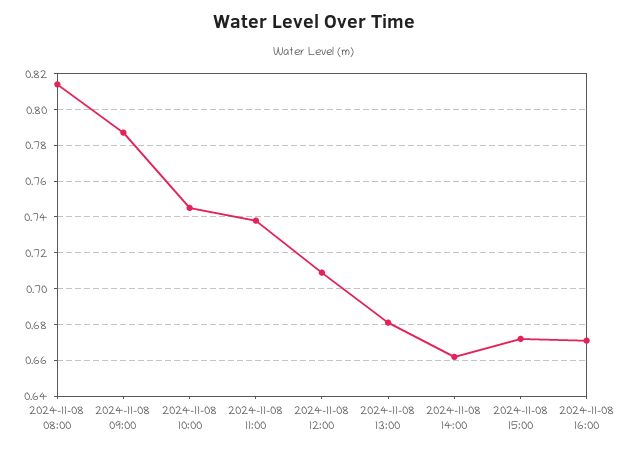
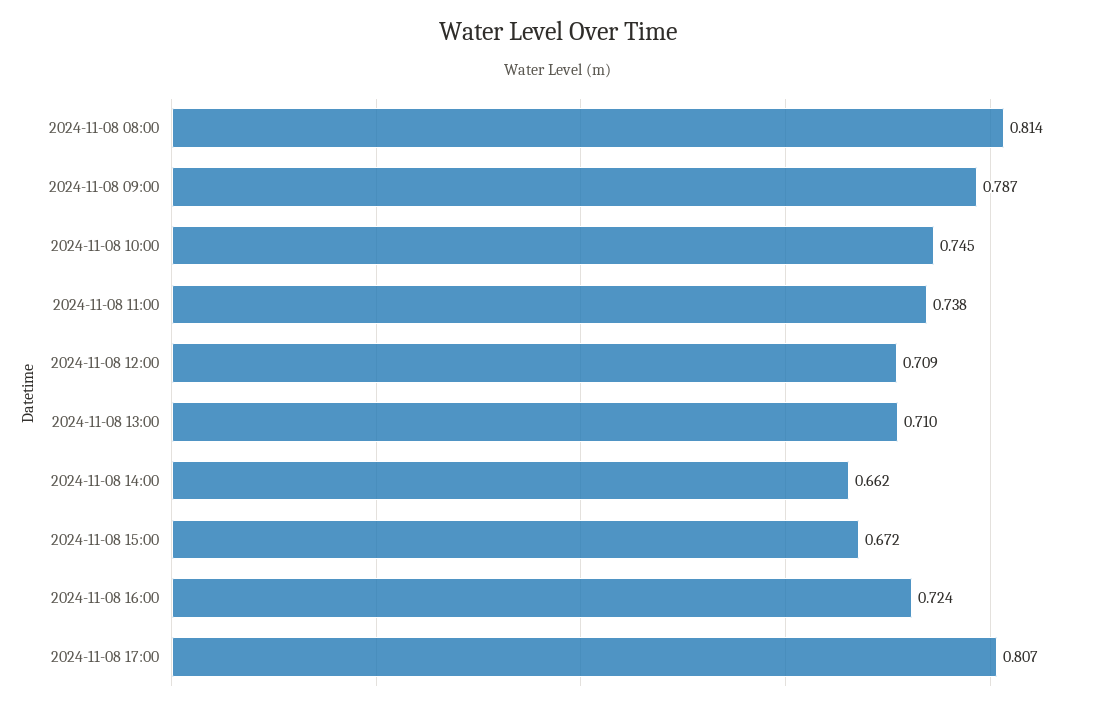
2024-11-08 13:00: 0.68 -> 0.71
2024-11-08 16:00: 0.67 -> 0.724
2024-11-08 17:00: none -> 0.807

